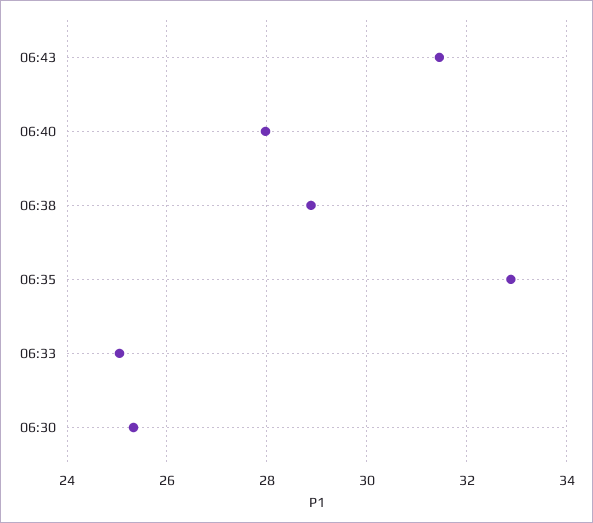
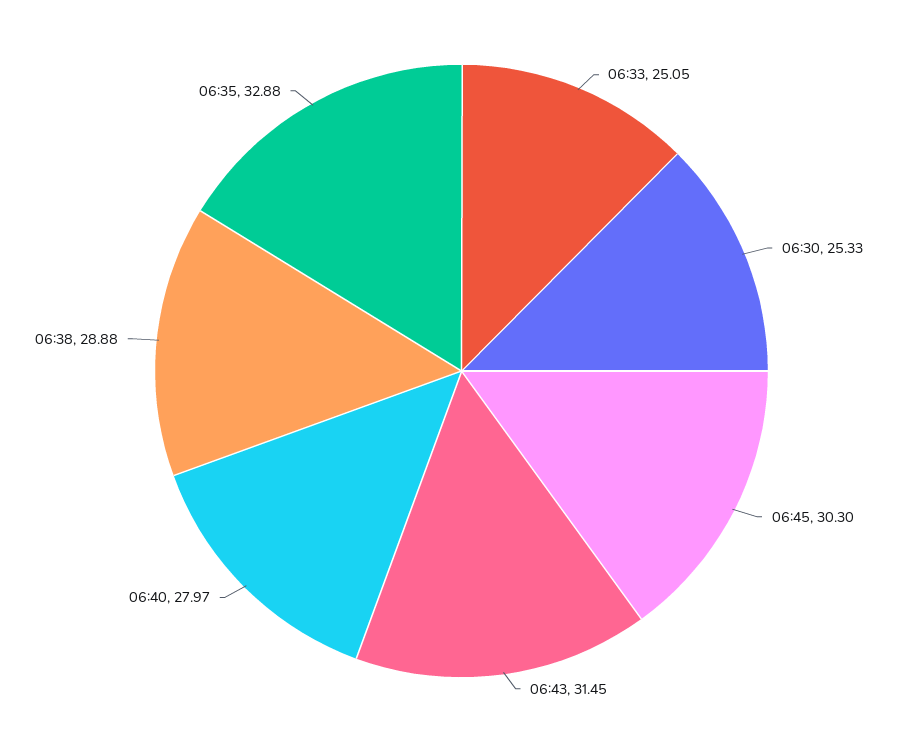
06:45: none -> 30.3

